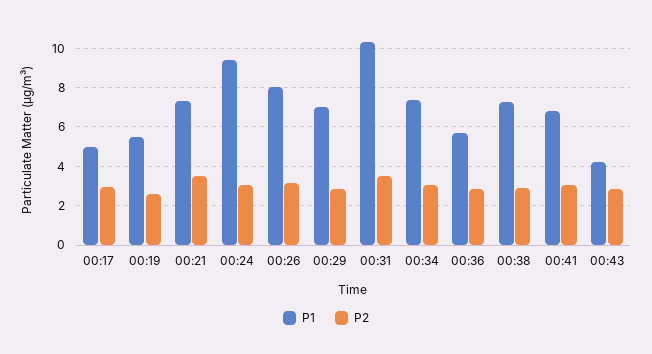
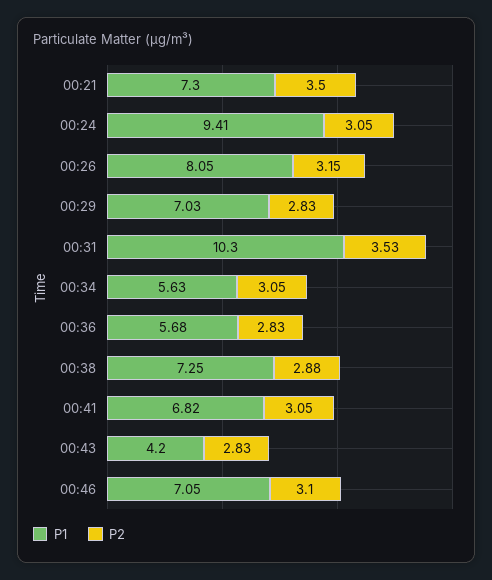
P1, 00:17: 5 -> none
P2, 00:17: 3 -> none
P1, 00:19: 5.5 -> none
P2, 00:19: 2.5 -> none
P1, 00:34: 7.5 -> 5.63
P1, 00:46: none -> 7.05
P2, 00:46: none -> 3.1

